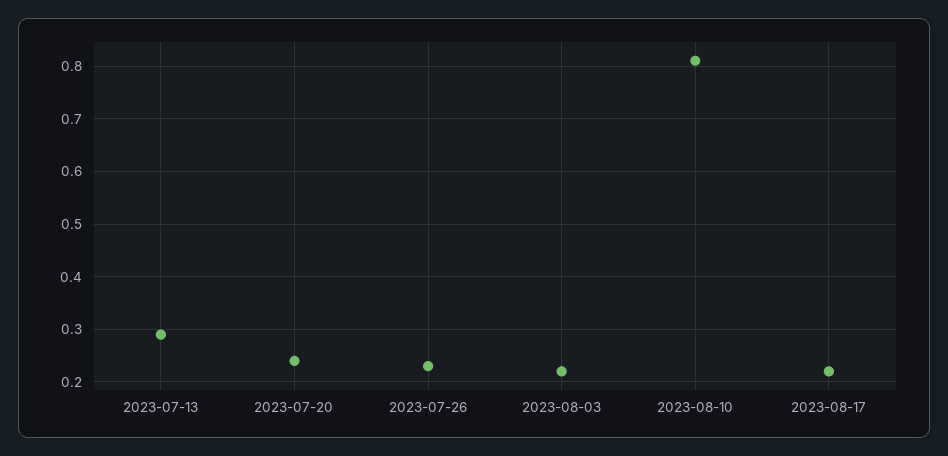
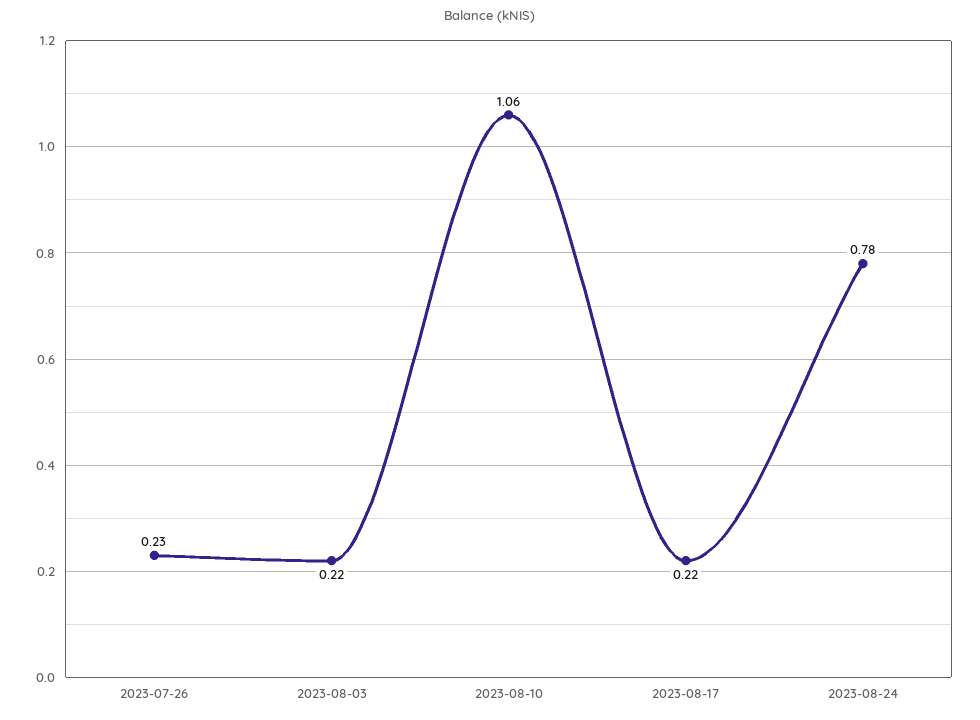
2023-07-13: 0.3 -> none
2023-07-20: 0.25 -> none
2023-08-10: 0.8 -> 1.06
2023-08-24: none -> 0.78

